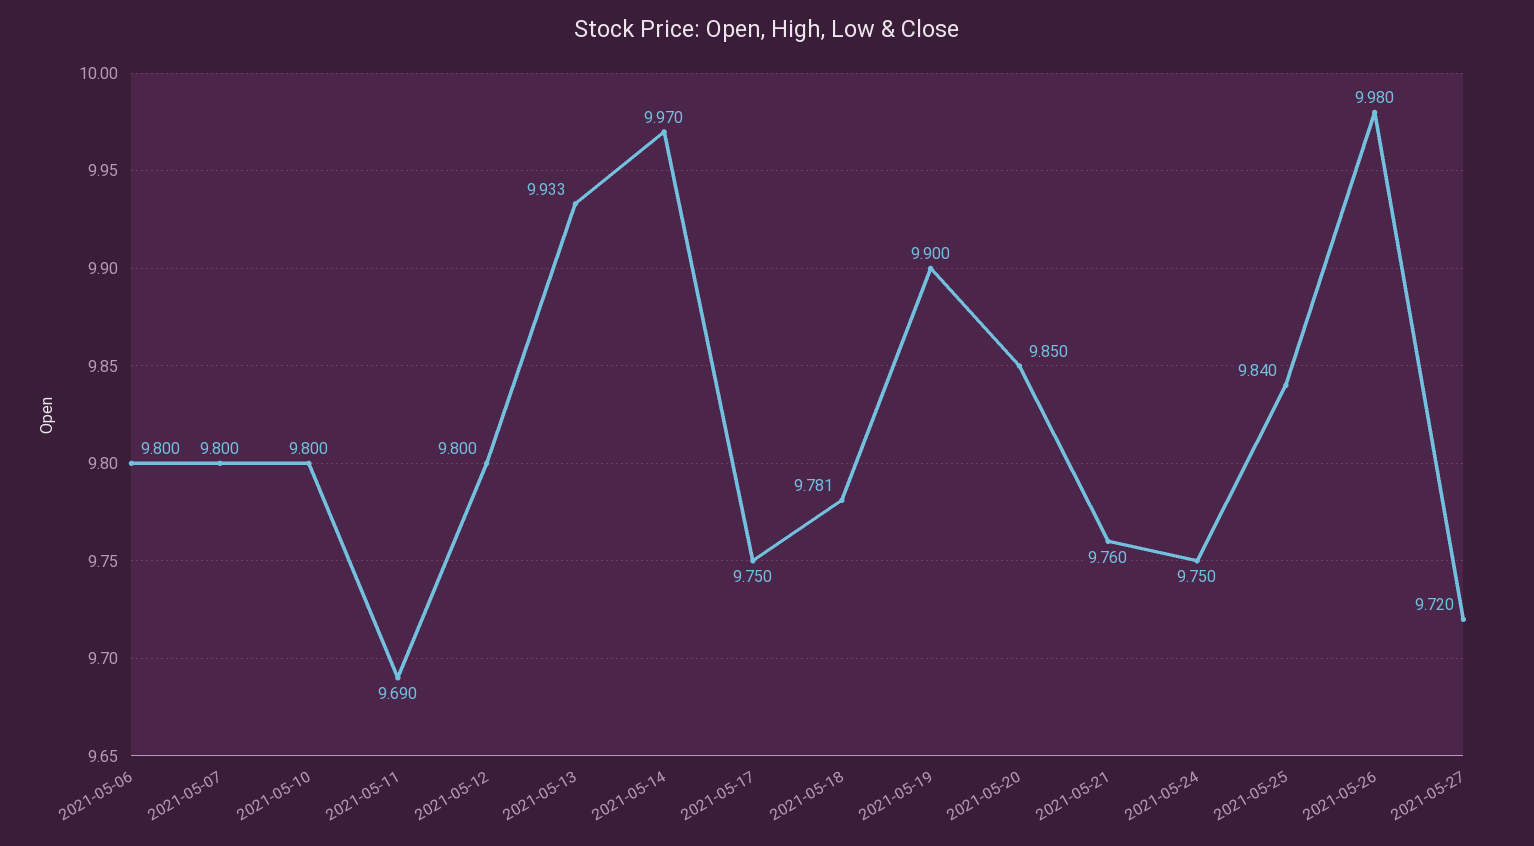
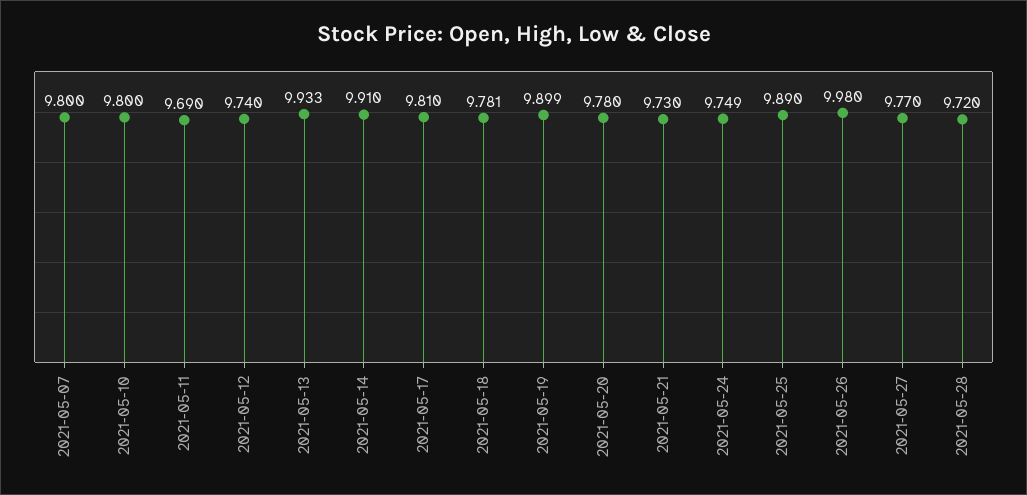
2021-05-06: 9.8 -> none
2021-05-12: 9.8 -> 9.74
2021-05-14: 9.97 -> 9.91
2021-05-17: 9.75 -> 9.81
2021-05-19: 9.9 -> 9.899
2021-05-20: 9.85 -> 9.78
2021-05-21: 9.76 -> 9.73
2021-05-24: 9.75 -> 9.749
2021-05-25: 9.84 -> 9.89
2021-05-27: 9.72 -> 9.77
2021-05-28: none -> 9.72

